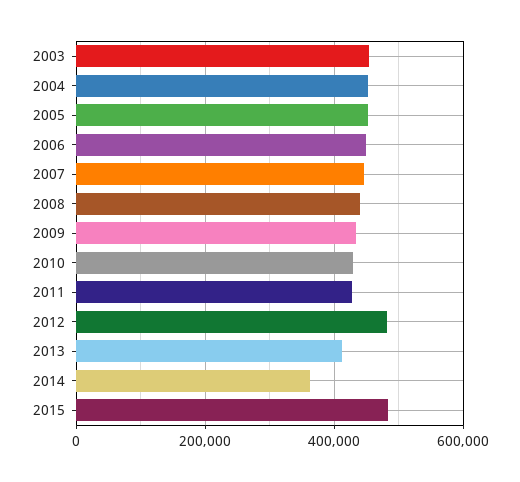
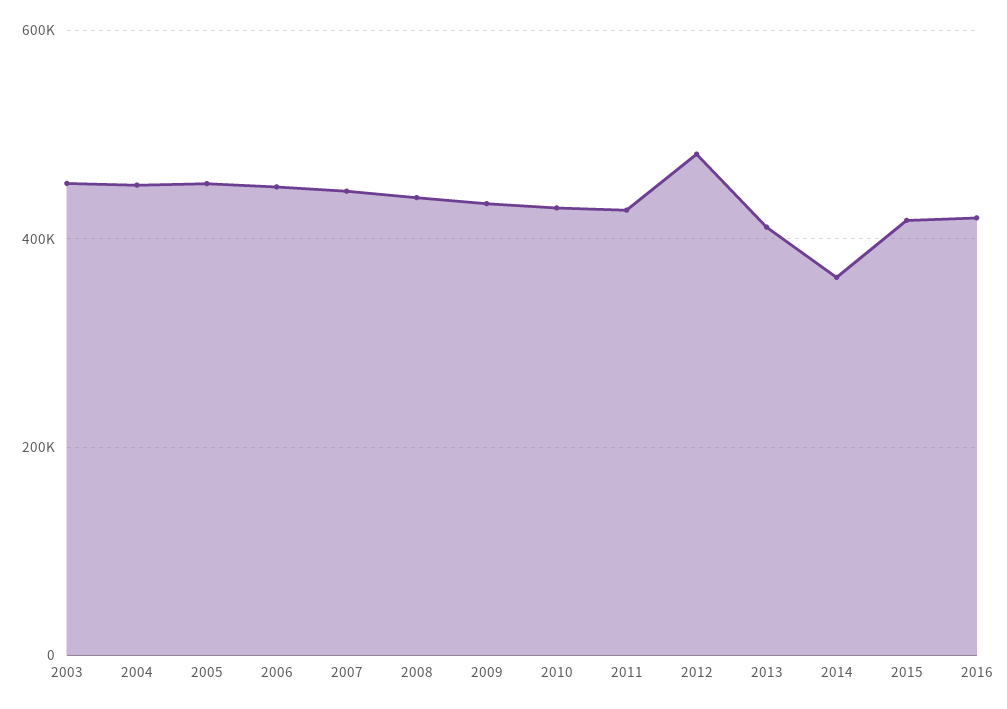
2015: 480000 -> 420000
2016: none -> 420000

